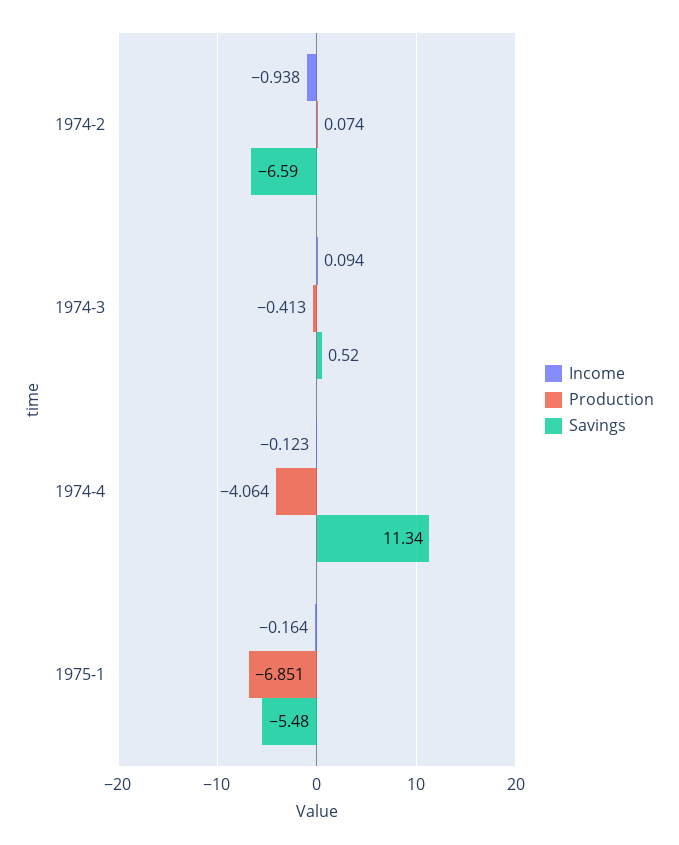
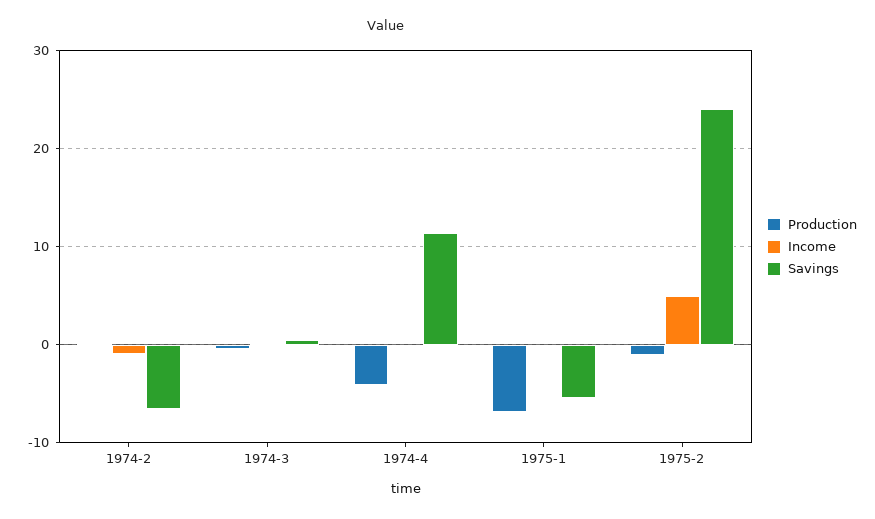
Production, 1975-2: none -> -1
Income, 1975-2: none -> 5
Savings, 1975-2: none -> 24

